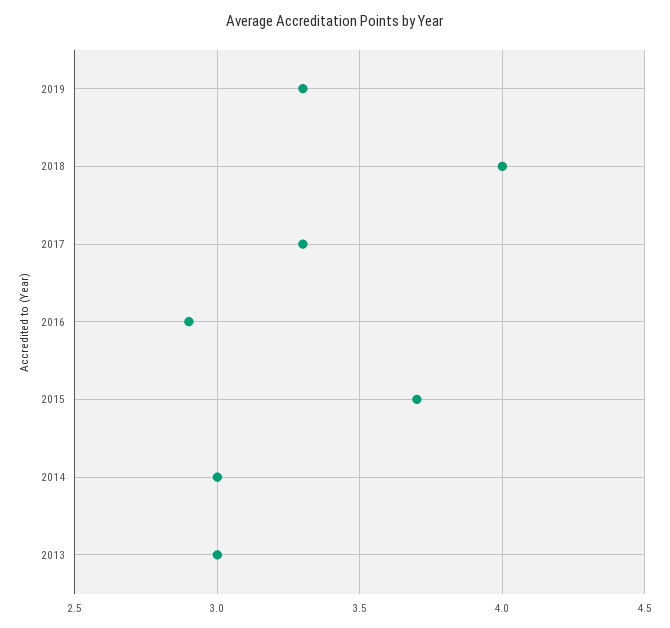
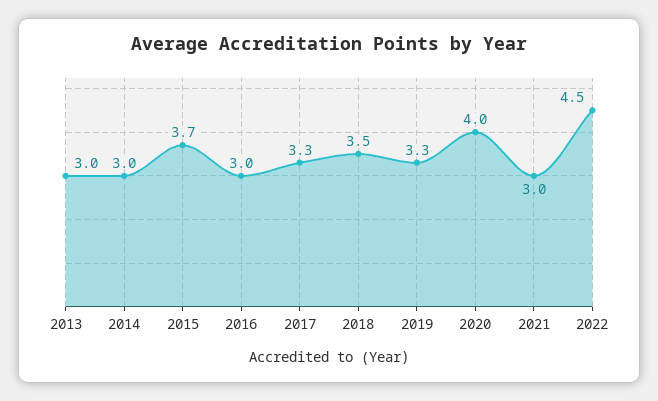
2018: 4 -> 3.5
2016: 2.9 -> 3
2020: none -> 4
2021: none -> 3
2022: none -> 4.5

